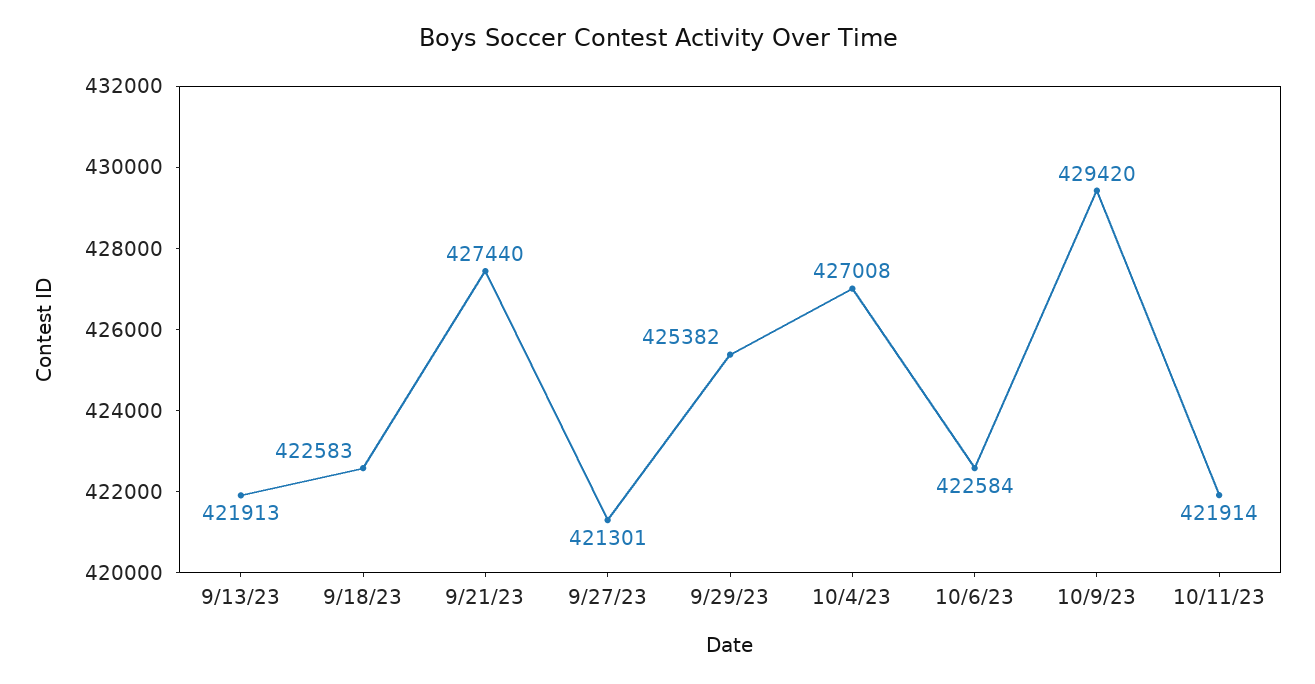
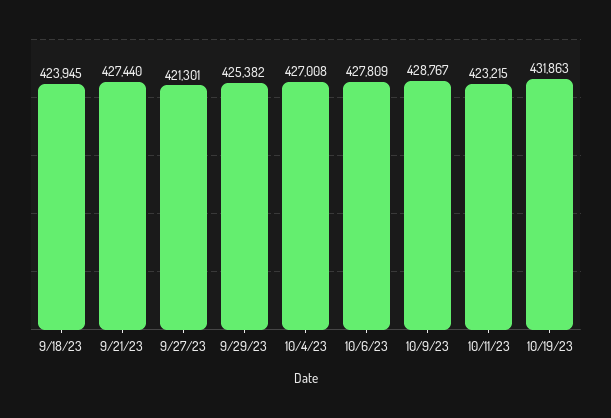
9/13/23: 421913 -> none
9/18/23: 422583 -> 423945
10/6/23: 422584 -> 427809
10/9/23: 429420 -> 428767
10/11/23: 421914 -> 423215
10/19/23: none -> 431863

